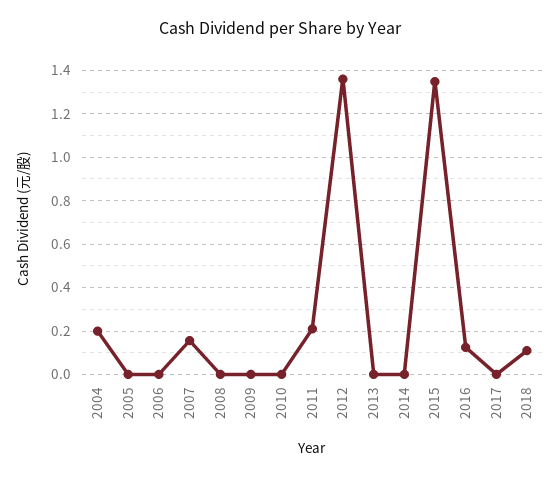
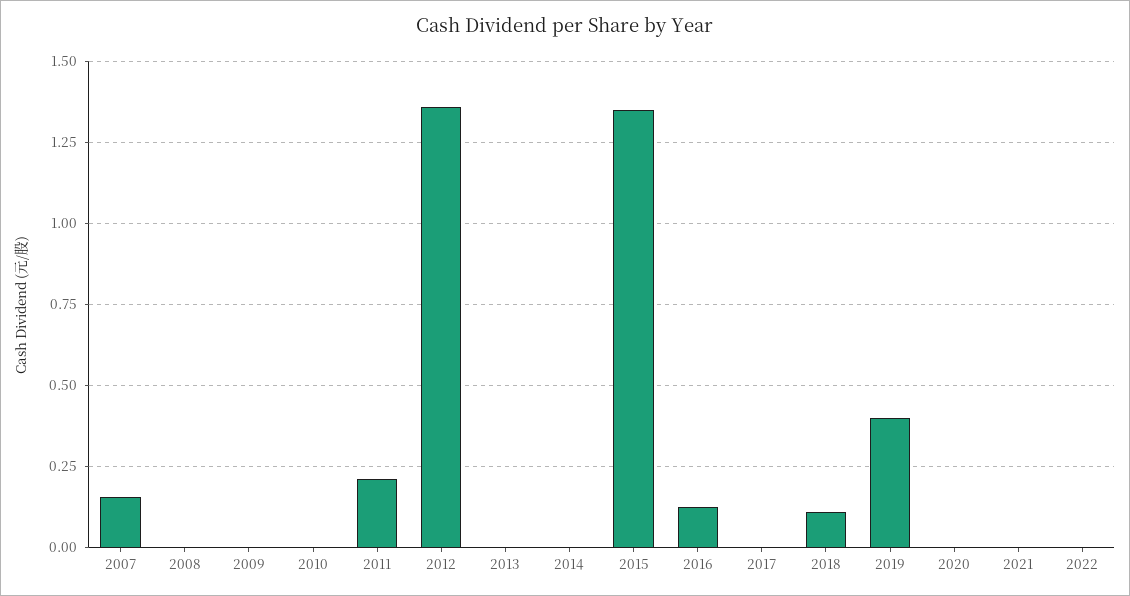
2004: 0.2 -> none
2005: 0 -> none
2006: 0 -> none
2019: none -> 0.4
2020: none -> 0
2021: none -> 0
2022: none -> 0

